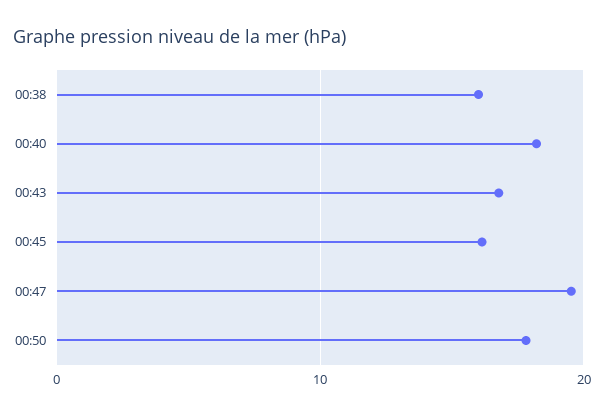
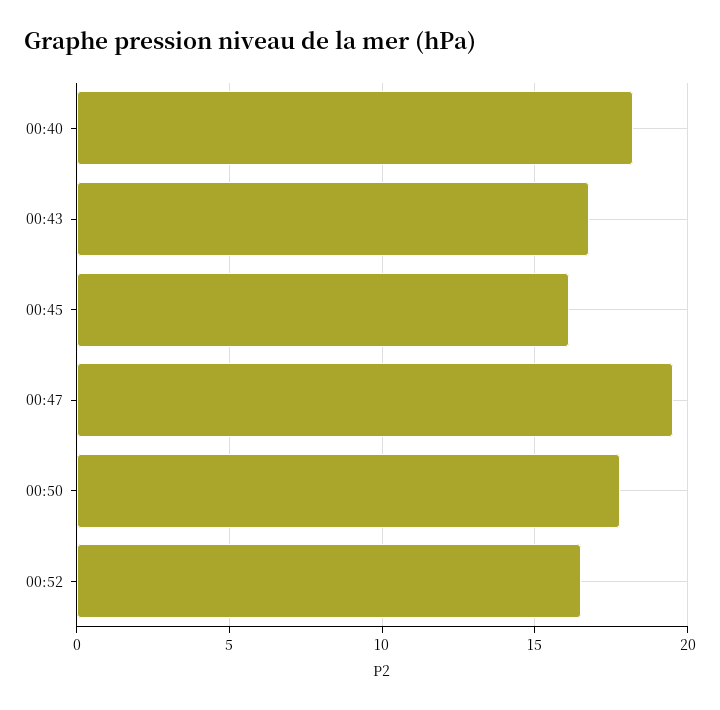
00:38: 16 -> none
00:52: none -> 16.5

